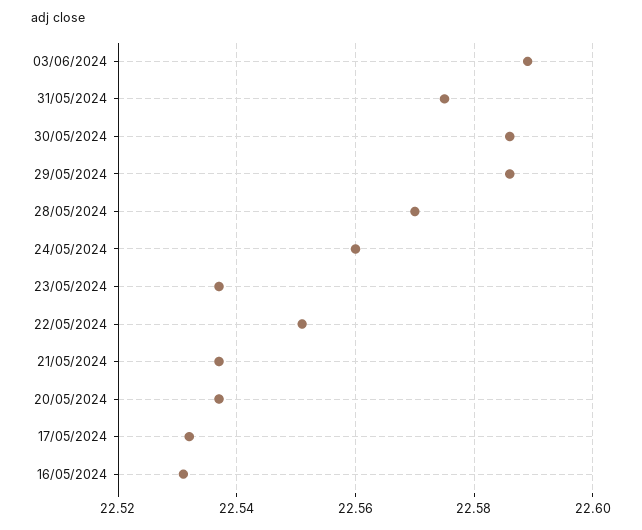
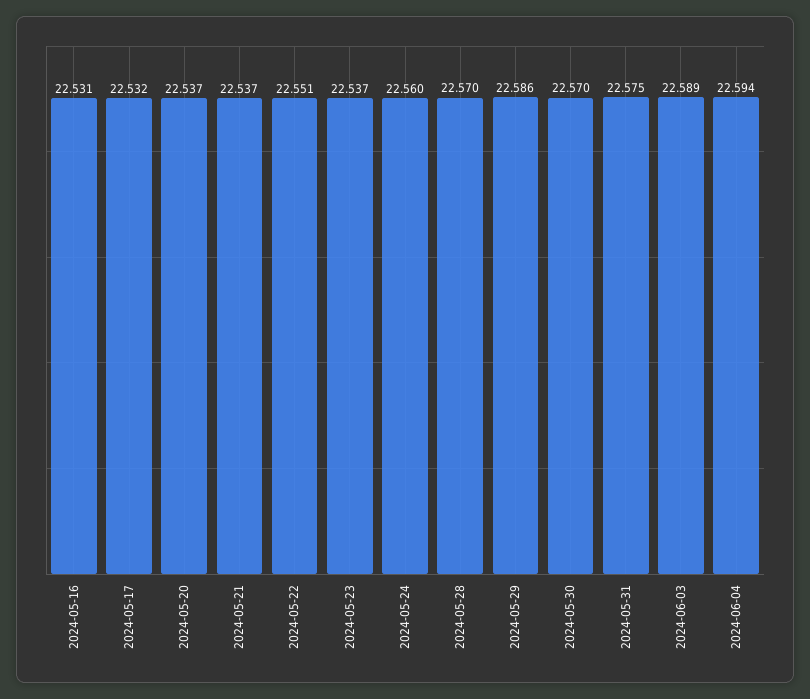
30/05/2024: 22.585 -> 22.57
2024-06-04: none -> 22.594

